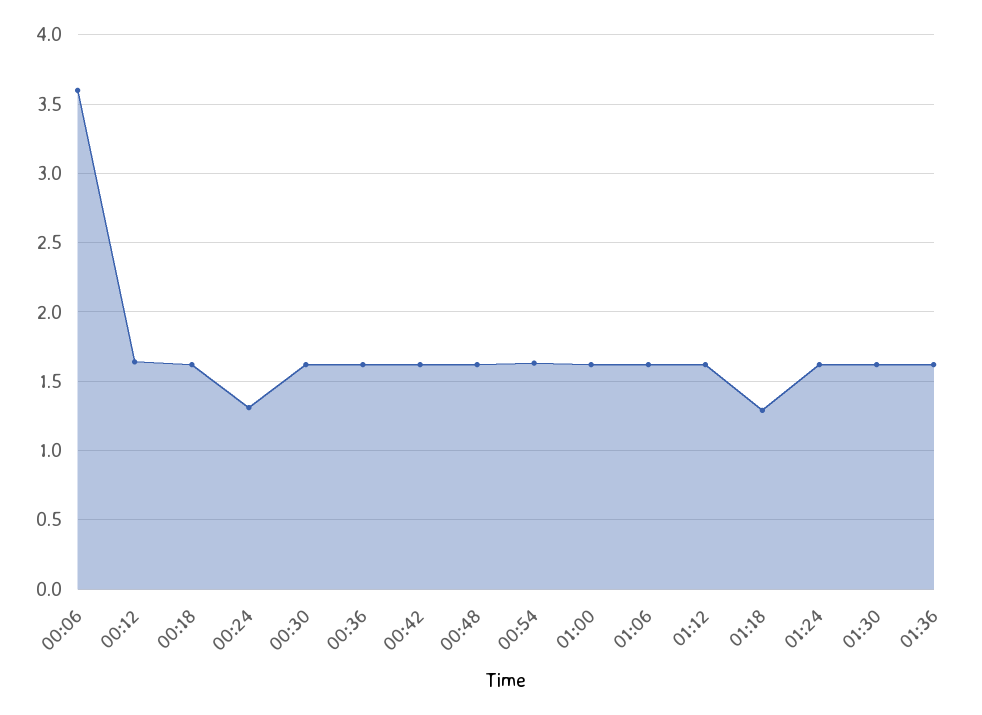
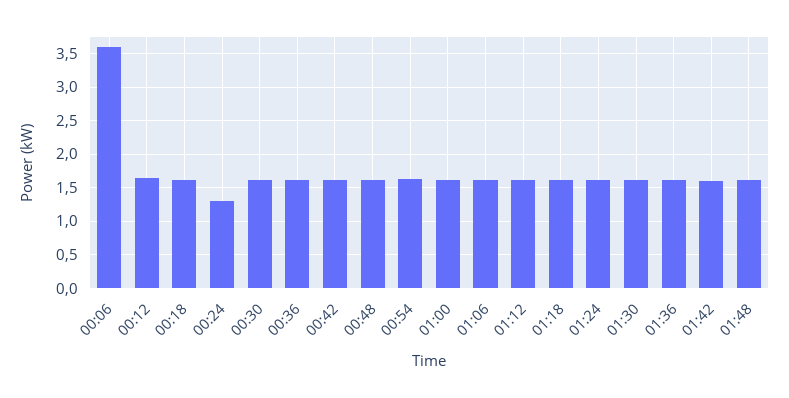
01:18: 1.3 -> 1.6
01:42: none -> 1.6
01:48: none -> 1.6

